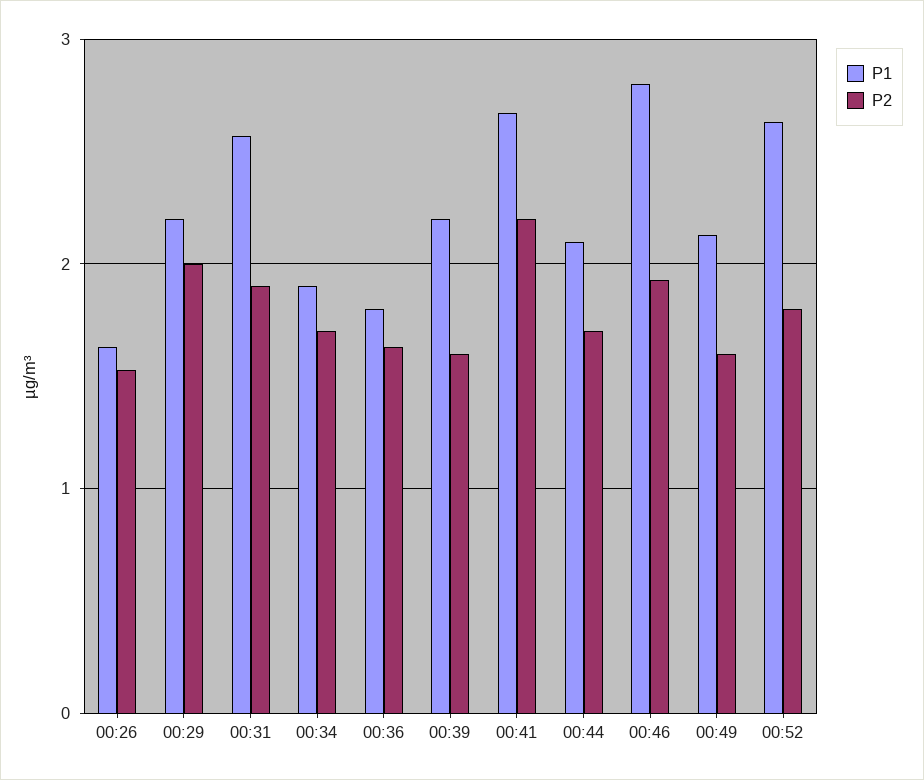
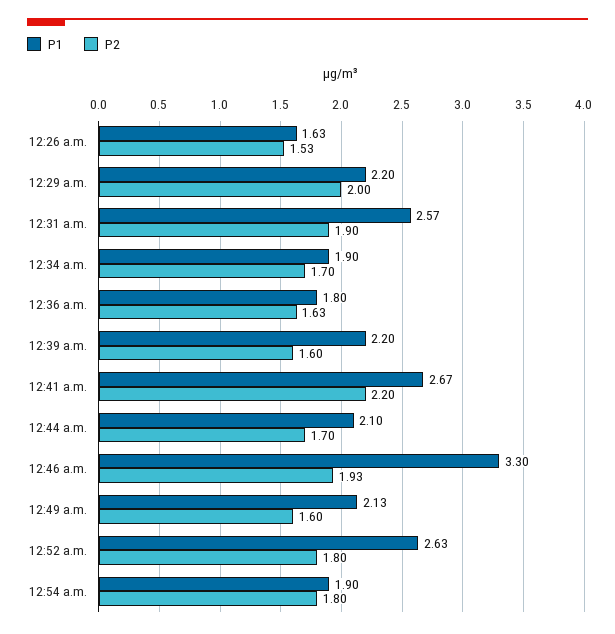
P1, 00:46: 2.8 -> 3.3
P1, 12:54 a.m.: none -> 1.9
P2, 12:54 a.m.: none -> 1.8

